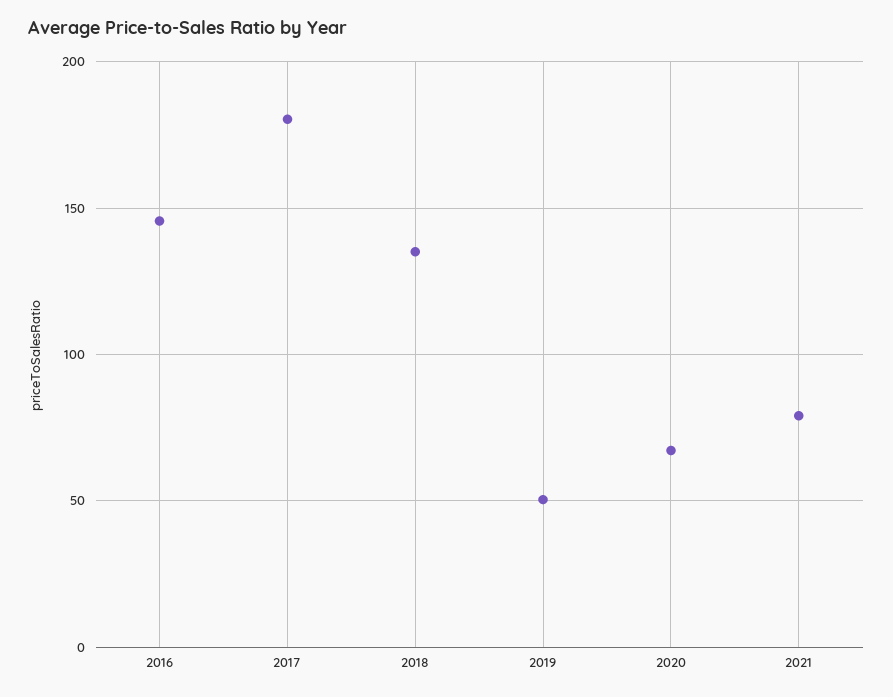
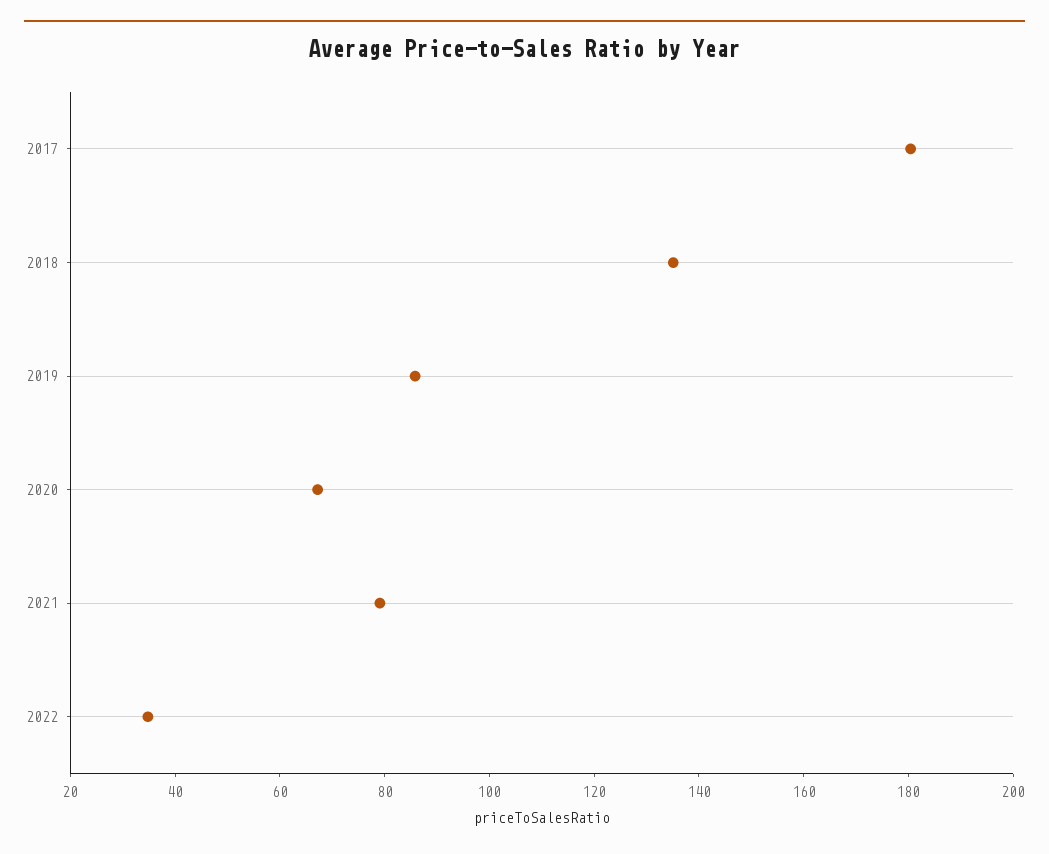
2016: 145 -> none
2019: 50 -> 85
2022: none -> 35

